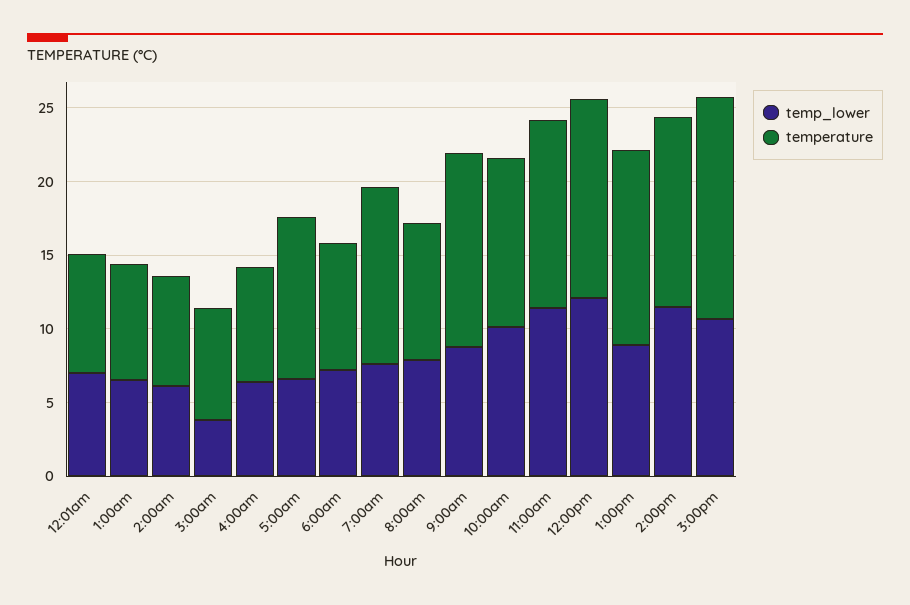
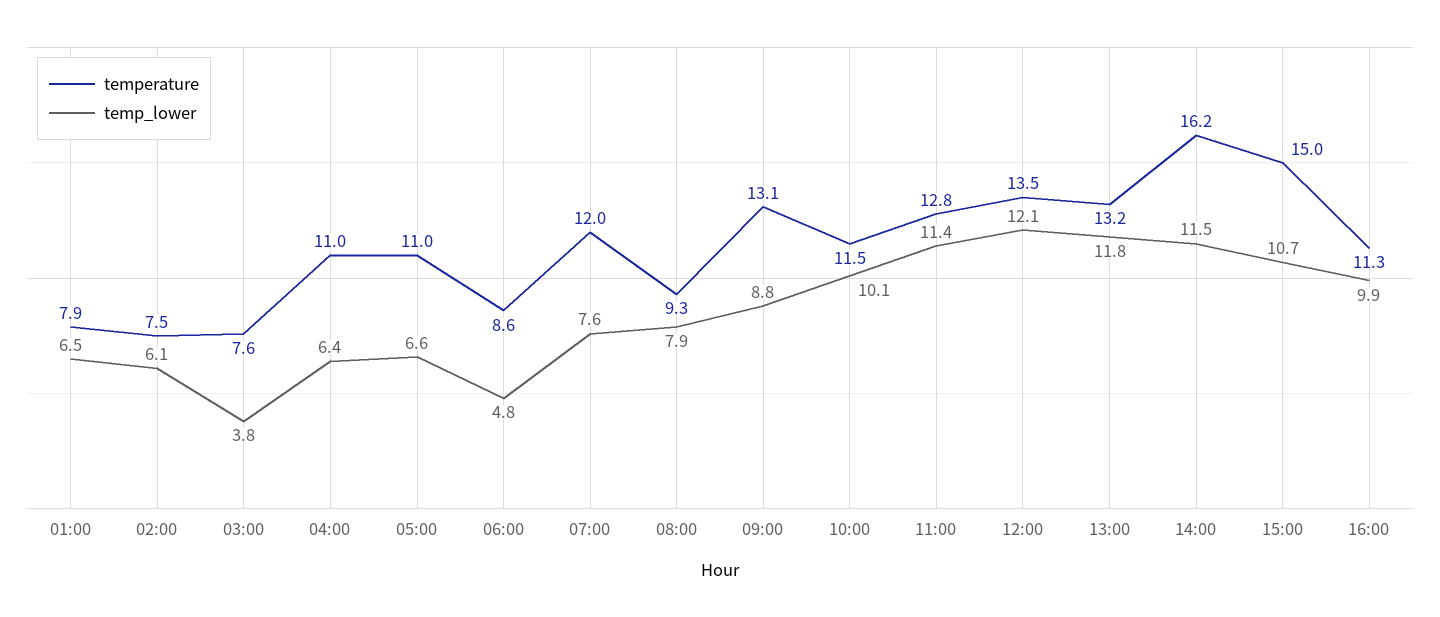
temp_lower, 12:01am: 7 -> none
temperature, 12:01am: 8 -> none
temperature, 4:00am: 8 -> 11
temp_lower, 6:00am: 7 -> 4.8
temp_lower, 1:00pm: 9 -> 11.8
temperature, 2:00pm: 13 -> 16.2
temperature, 16:00: none -> 11.3
temp_lower, 16:00: none -> 9.9

